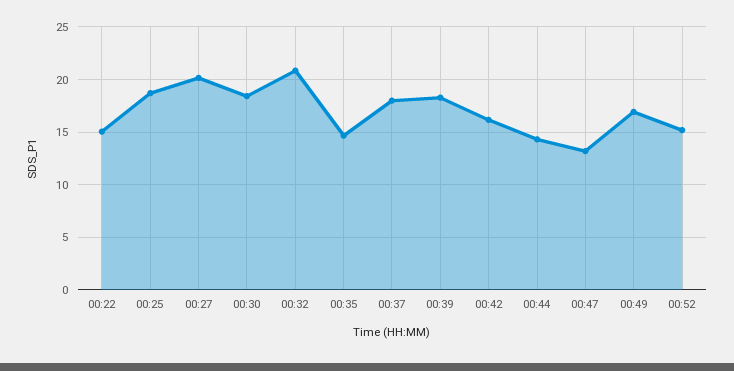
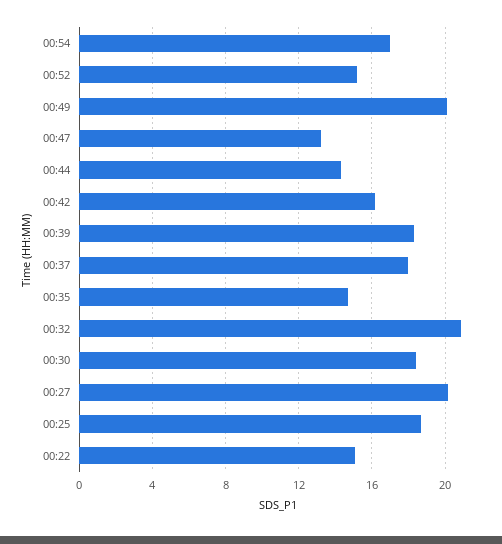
00:49: 17 -> 20
00:54: none -> 17

